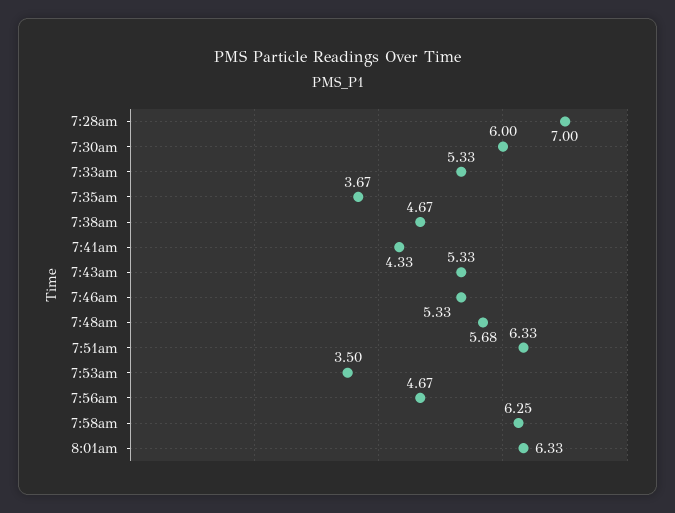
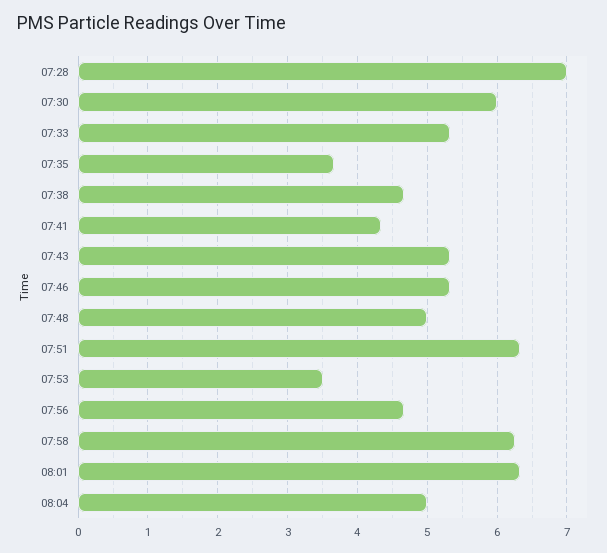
7:48am: 5.68 -> 5
08:04: none -> 5

